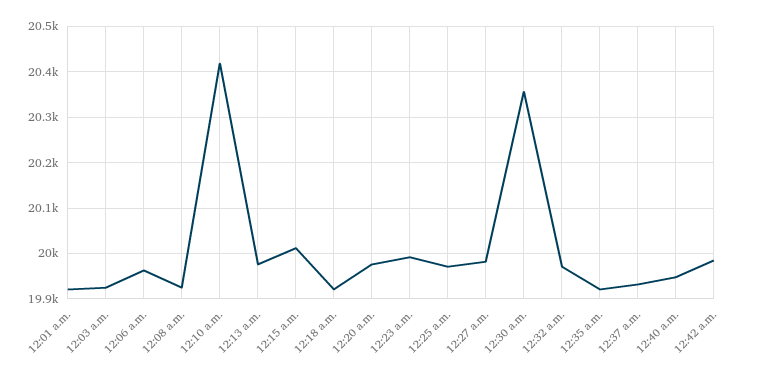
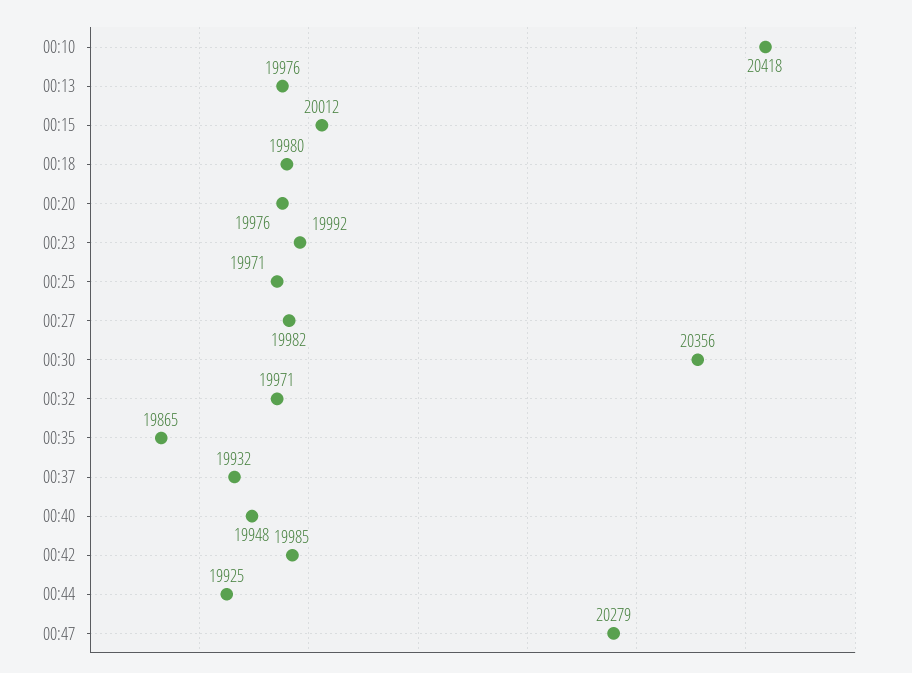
12:01 a.m.: 19920 -> none
12:03 a.m.: 19920 -> none
12:06 a.m.: 19960 -> none
12:08 a.m.: 19920 -> none
12:18 a.m.: 19920 -> 19980
12:35 a.m.: 19920 -> 19865
00:44: none -> 19925
00:47: none -> 20279

